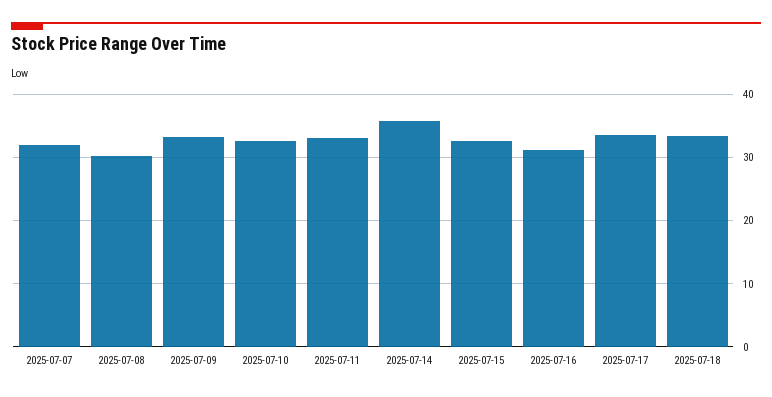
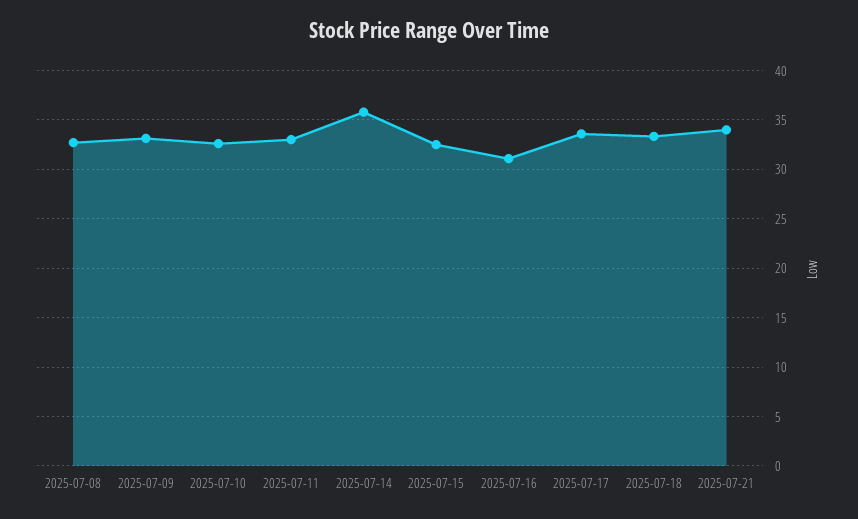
2025-07-07: 32 -> none
2025-07-08: 30 -> 33
2025-07-21: none -> 34

